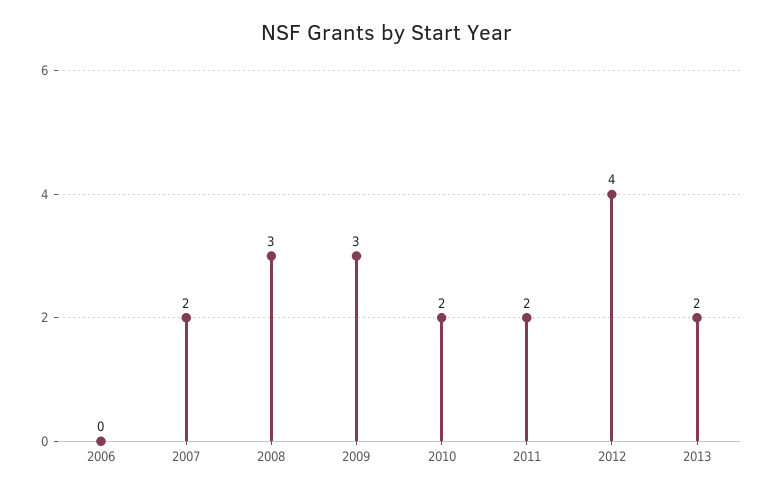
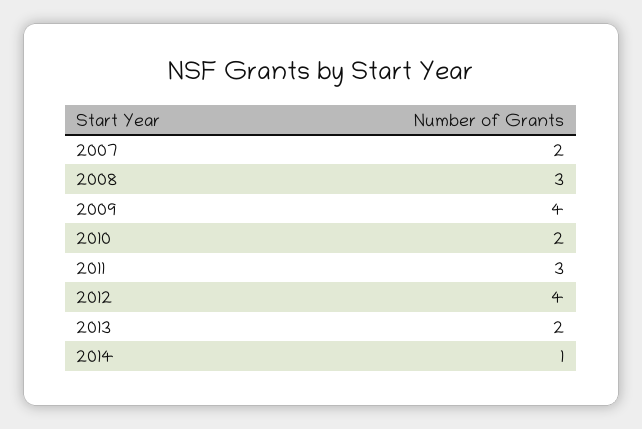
2006: 0 -> none
2009: 3 -> 4
2011: 2 -> 3
2014: none -> 1

